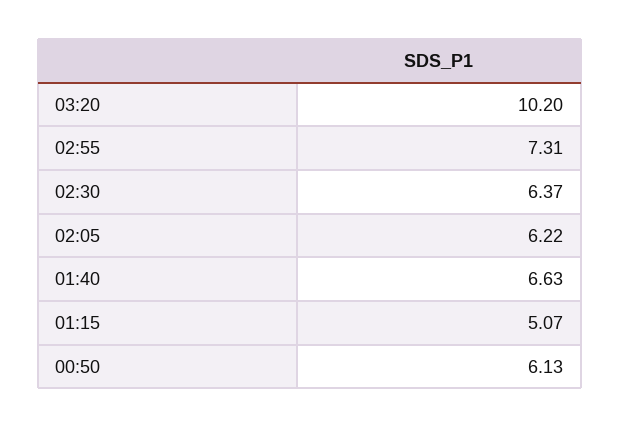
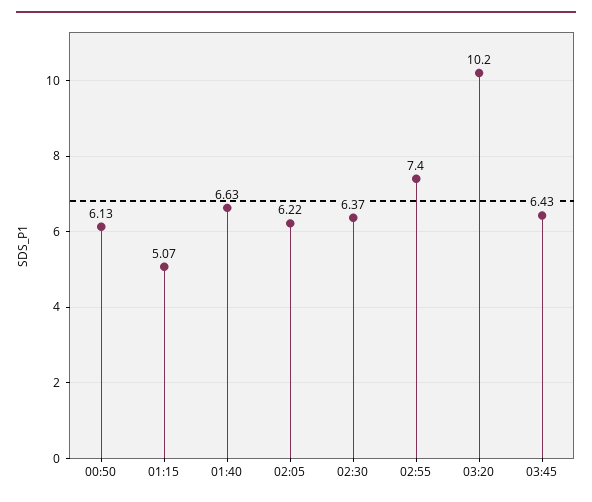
02:55: 7.31 -> 7.4
03:45: none -> 6.43

